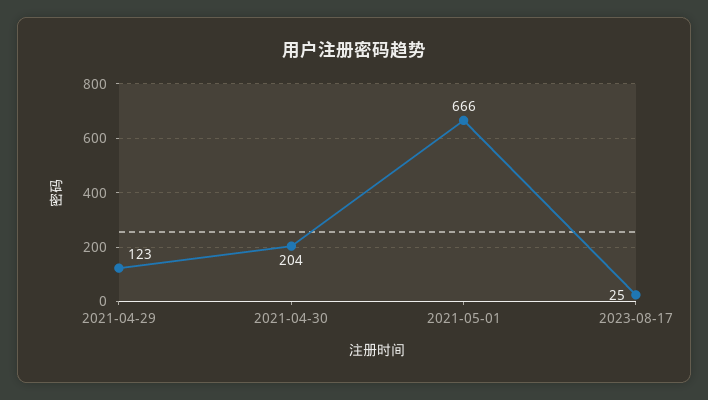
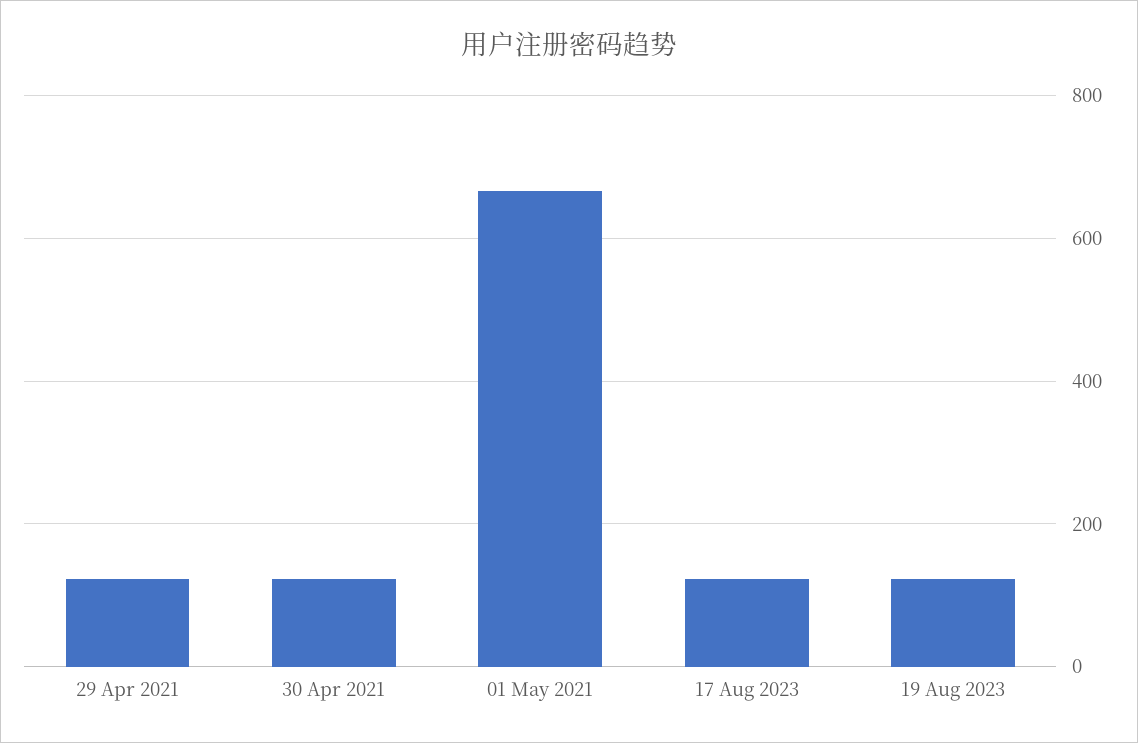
2021-04-30: 204 -> 120
2023-08-17: 25 -> 120
19 Aug 2023: none -> 120

